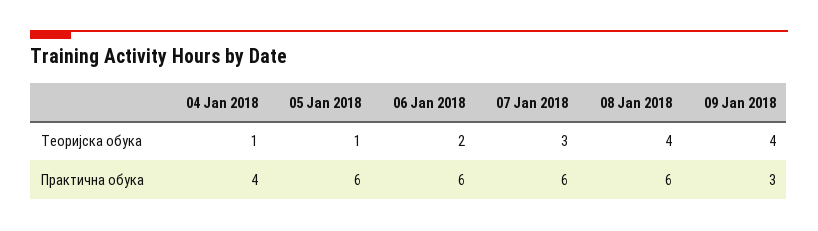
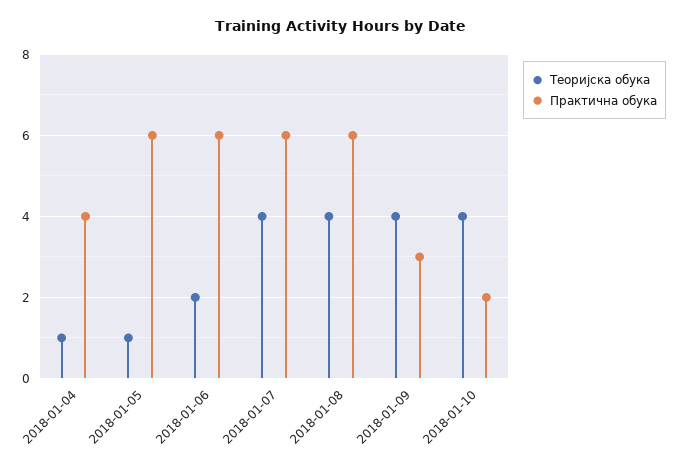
Теоријска обука, 07 Jan 2018: 3 -> 4
Теоријска обука, 2018-01-10: none -> 4
Практична обука, 2018-01-10: none -> 2

